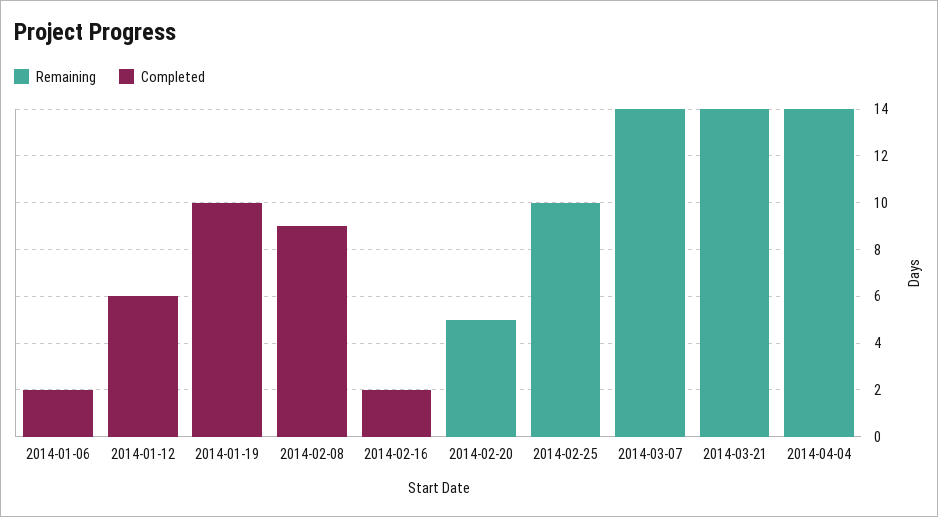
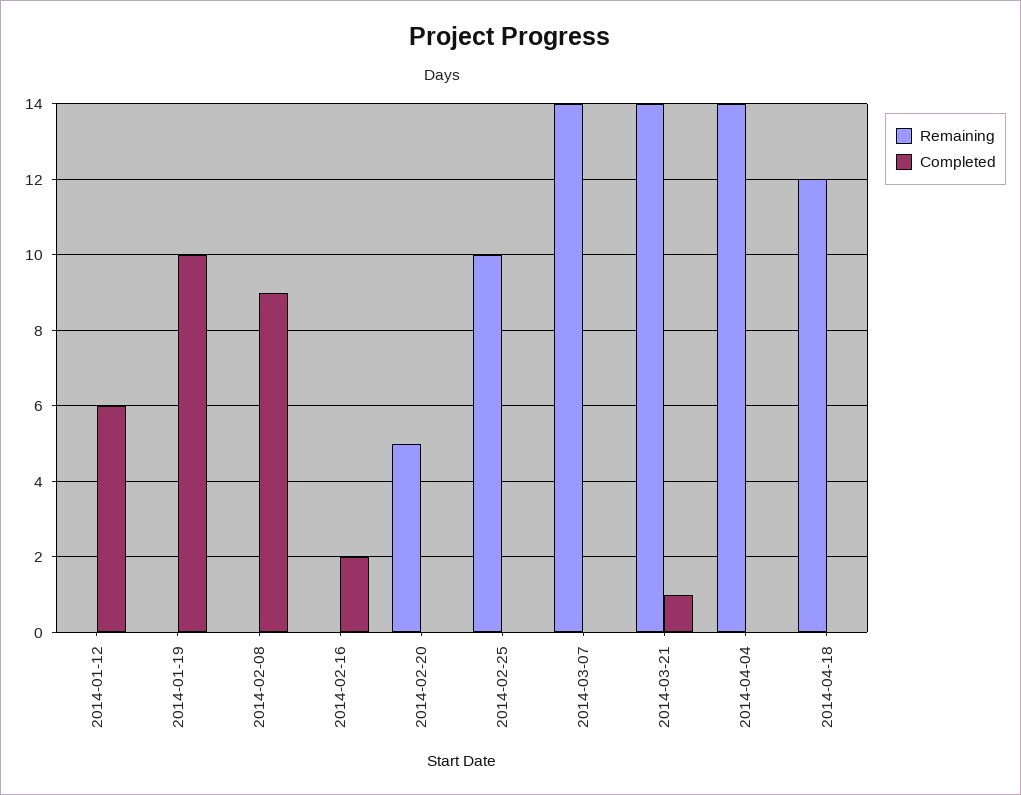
Remaining, 2014-01-06: 0 -> none
Completed, 2014-01-06: 2 -> none
Completed, 2014-03-21: 0 -> 1
Remaining, 2014-04-18: none -> 12
Completed, 2014-04-18: none -> 0

